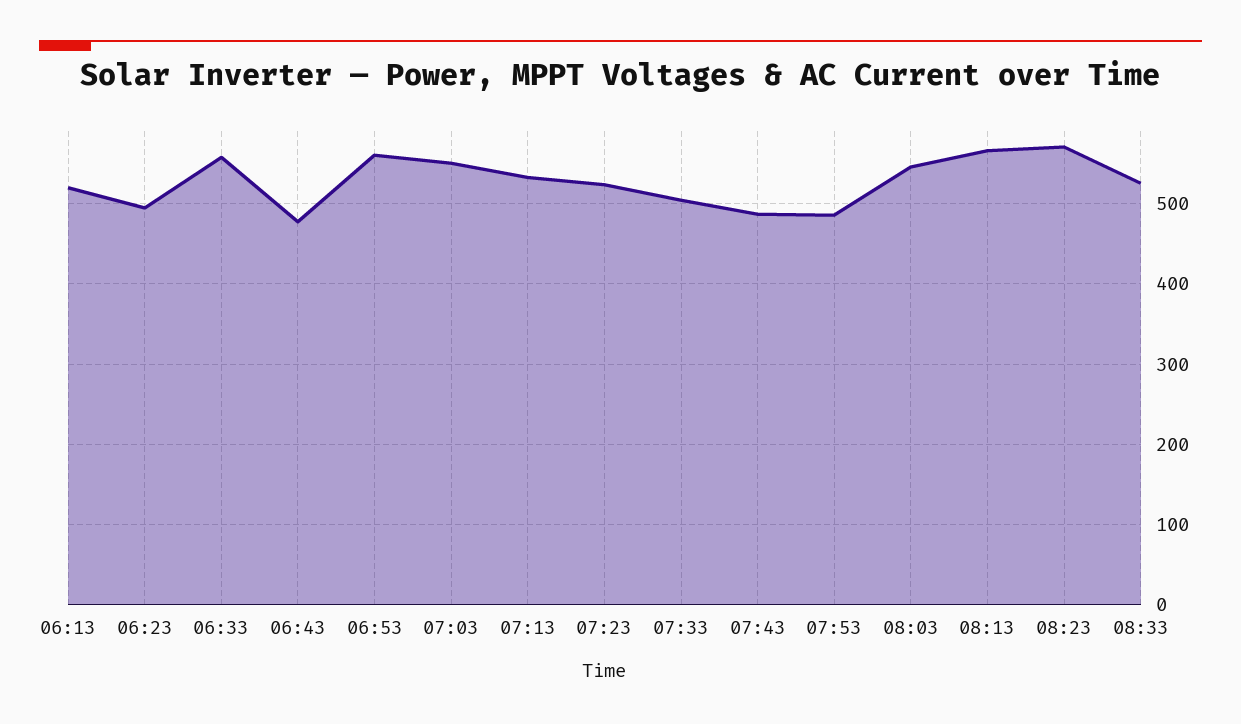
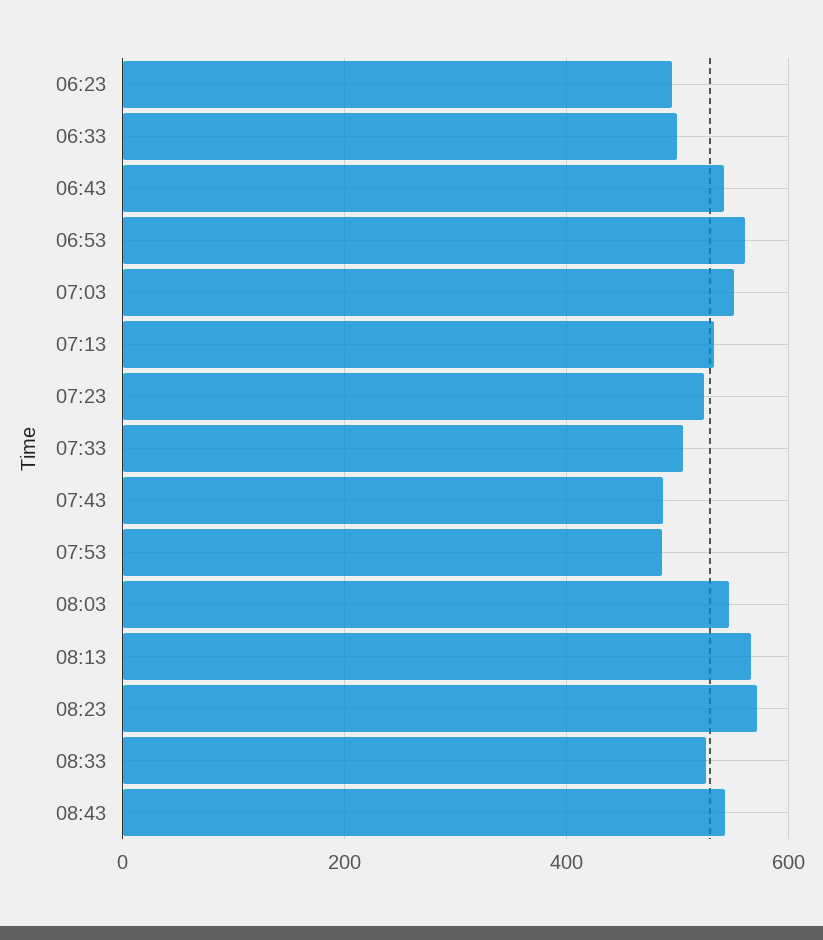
06:13: 520 -> none
06:33: 560 -> 500
06:43: 480 -> 540
08:43: none -> 540

